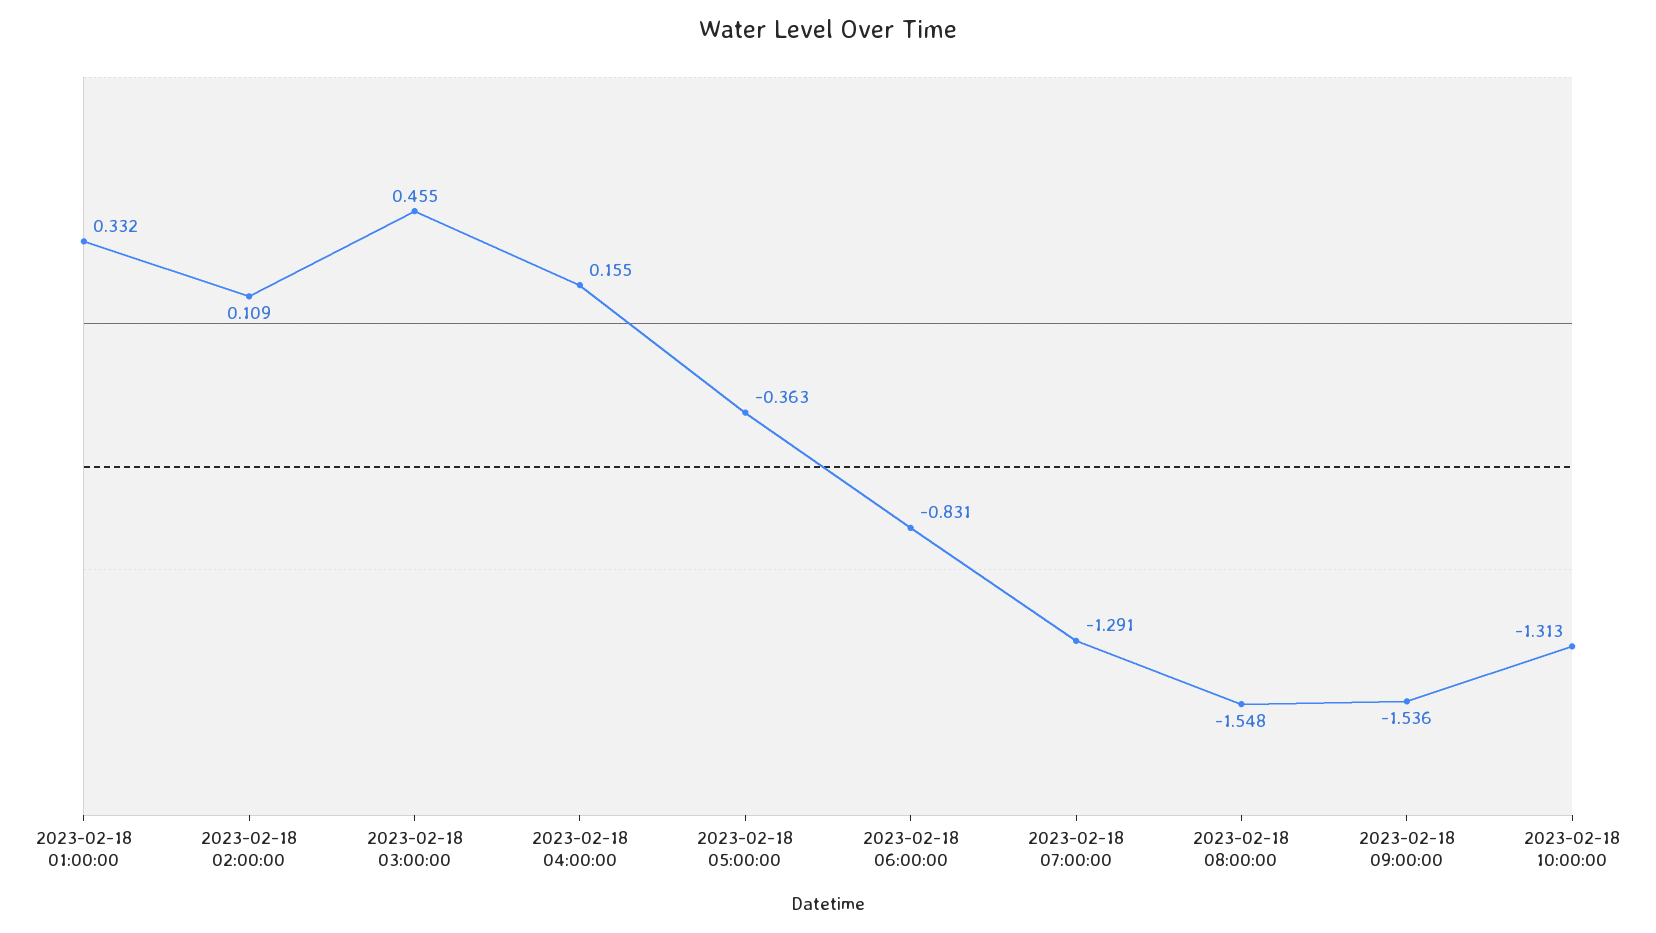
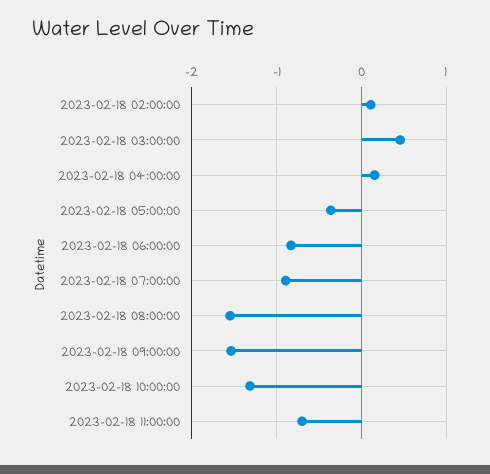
2023-02-18 01:00:00: 0.332 -> none
2023-02-18 07:00:00: -1.291 -> -0.9
2023-02-18 11:00:00: none -> -0.7

